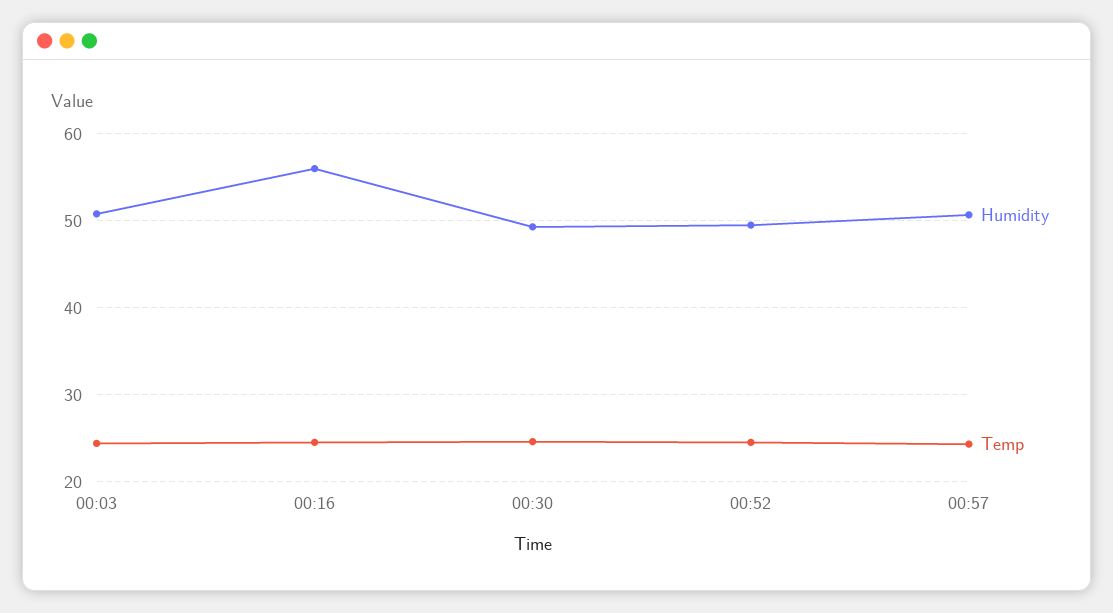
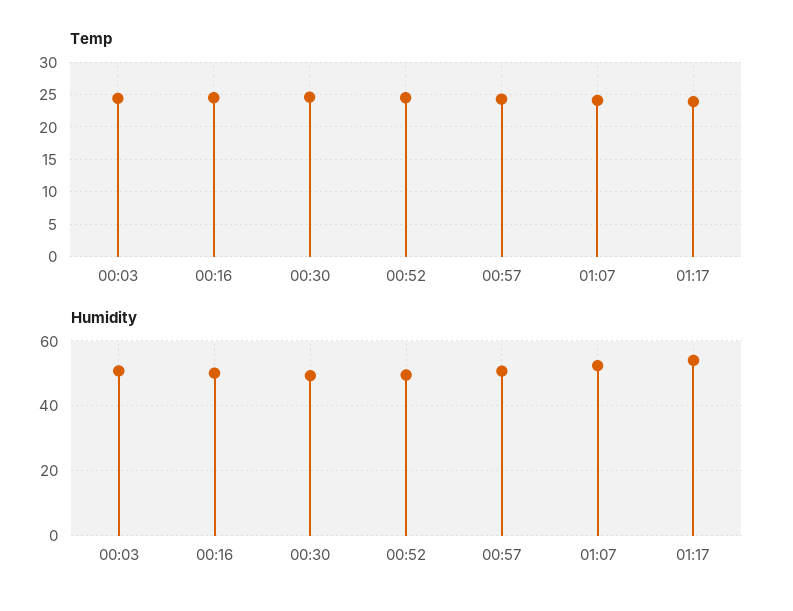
Humidity, 00:16: 56 -> 50
Temp, 01:07: none -> 24
Temp, 01:17: none -> 24
Humidity, 01:07: none -> 52
Humidity, 01:17: none -> 54

